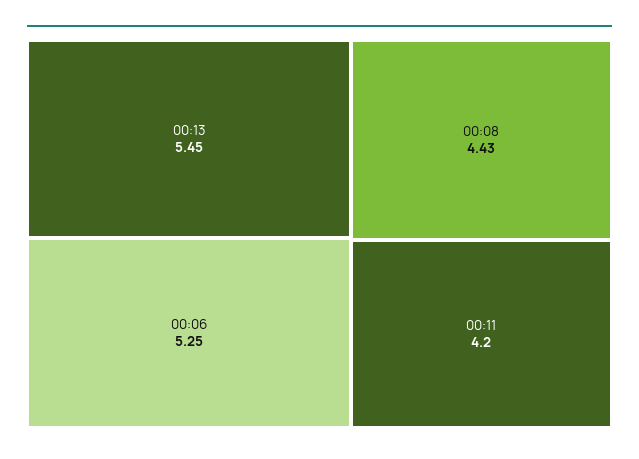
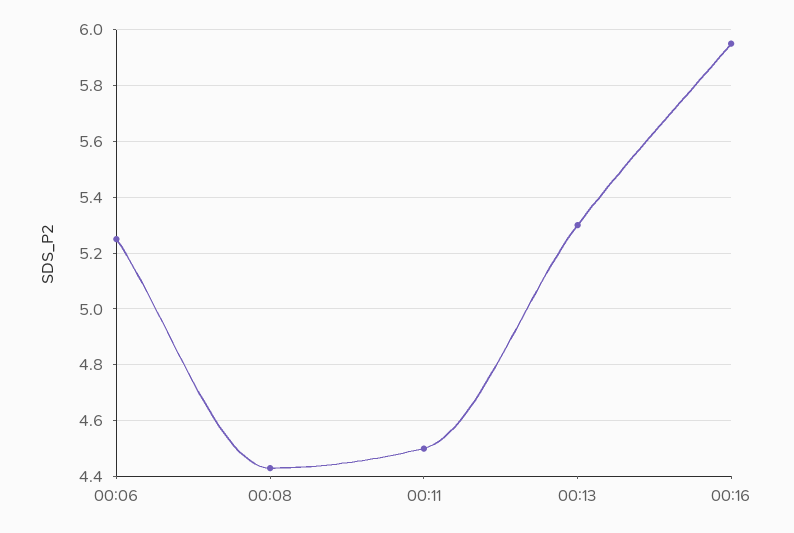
00:13: 5.45 -> 5.3
00:11: 4.2 -> 4.5
00:16: none -> 5.95

